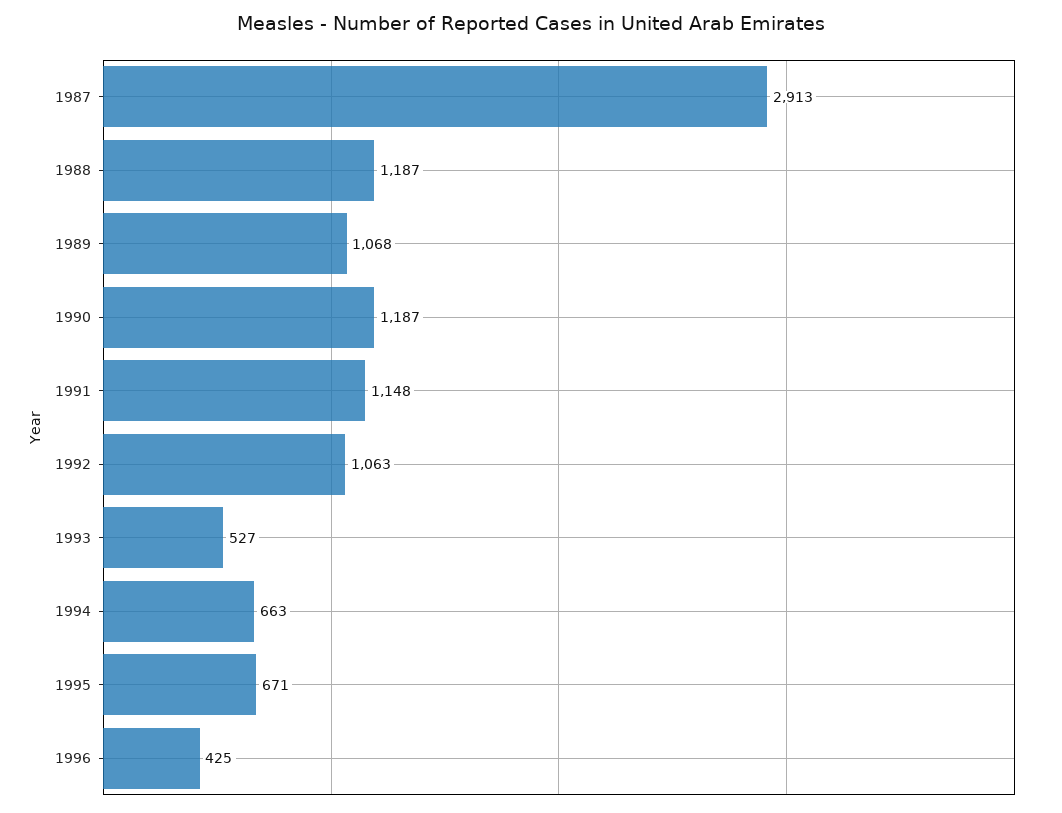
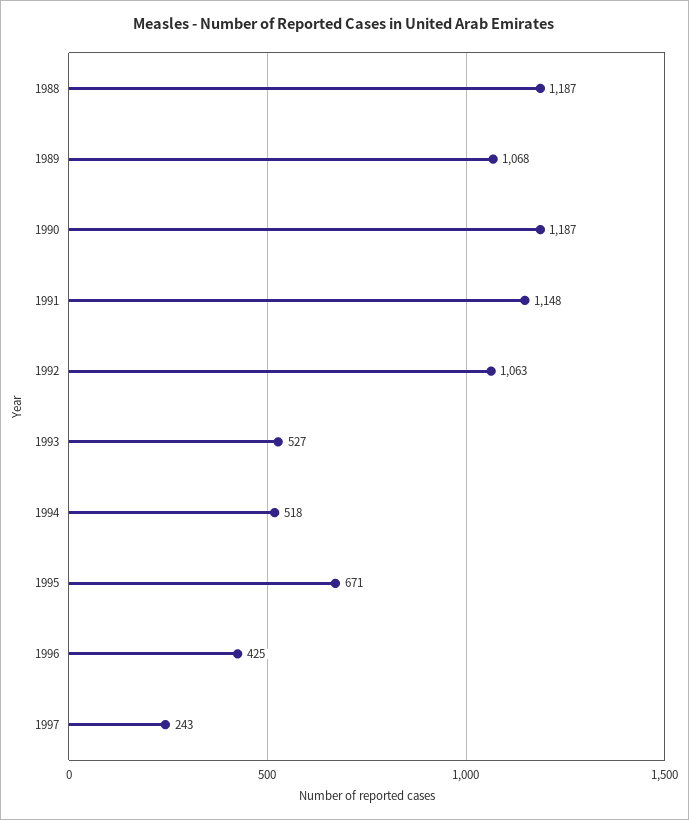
1987: 2913 -> none
1994: 663 -> 518
1997: none -> 243

